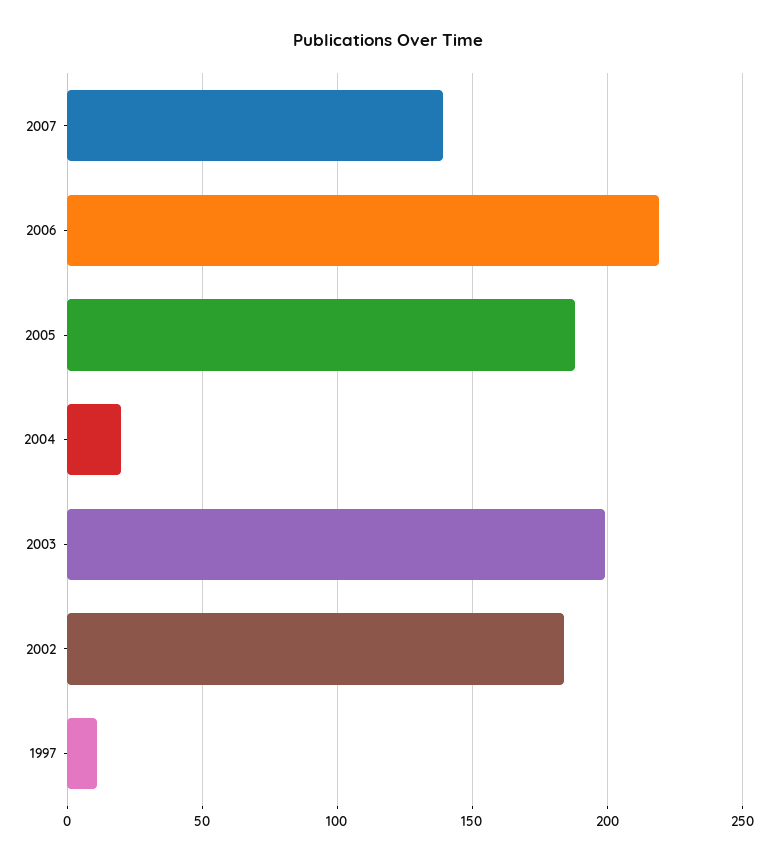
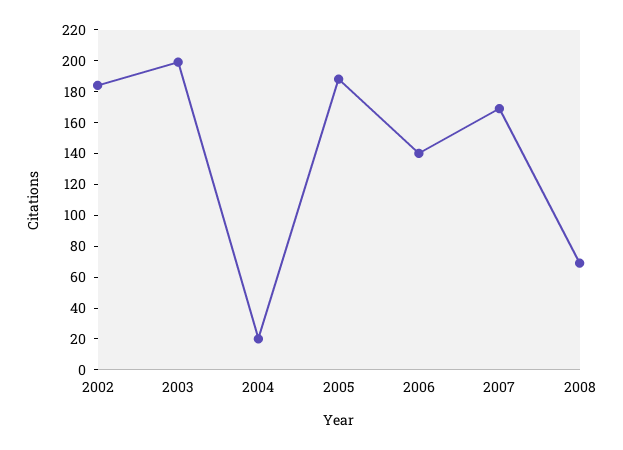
2007: 140 -> 170
2006: 220 -> 140
1997: 10 -> none
2008: none -> 70

